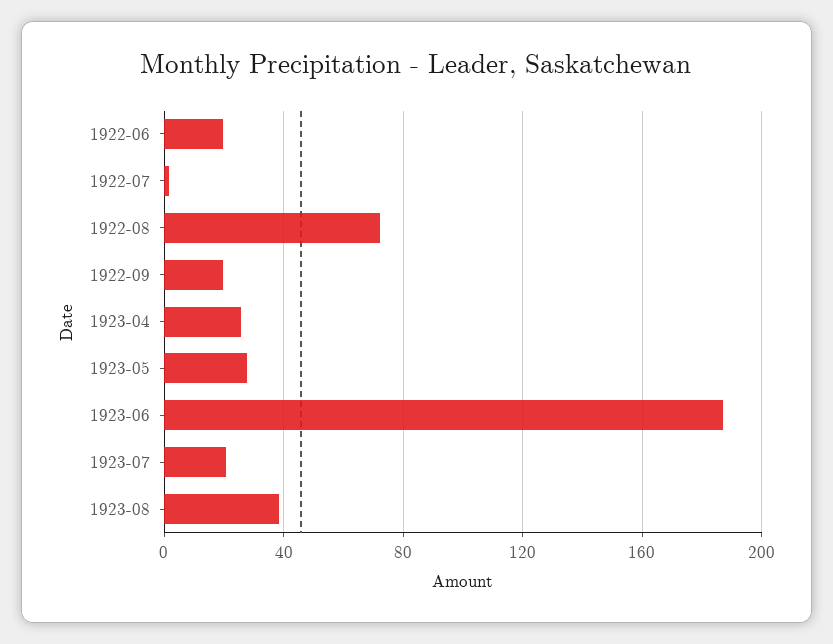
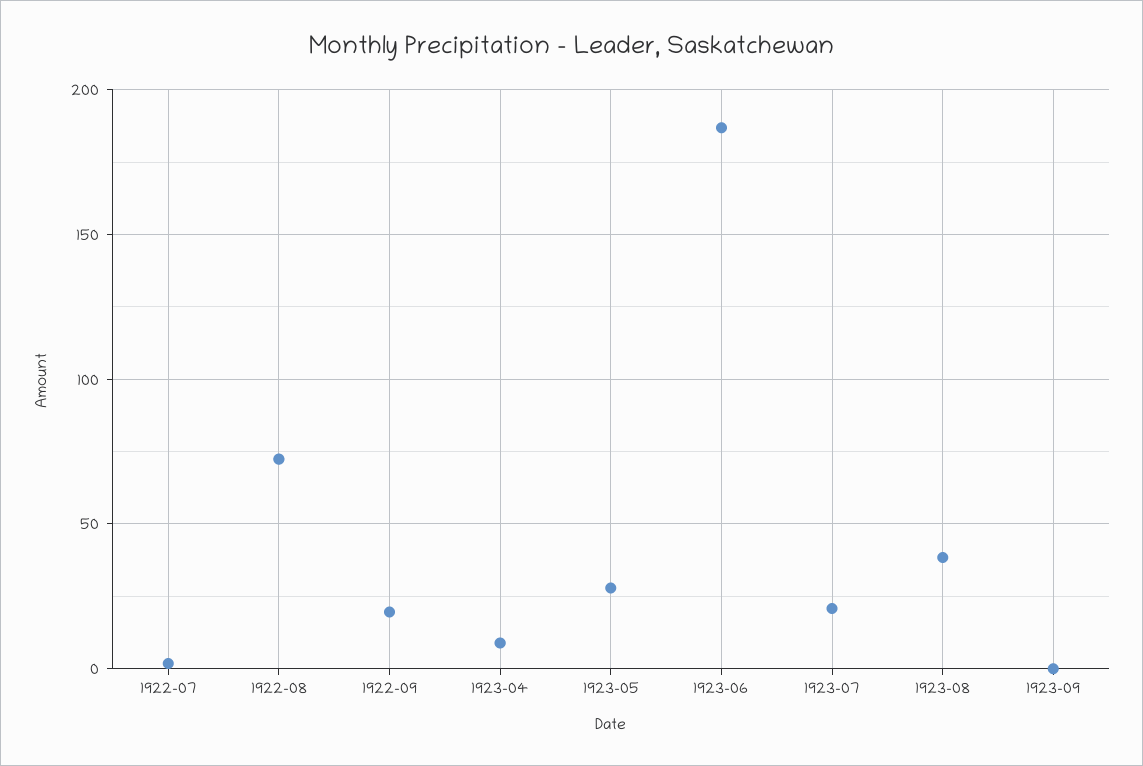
1922-06: 20 -> none
1923-04: 25 -> 10
1923-09: none -> 0

